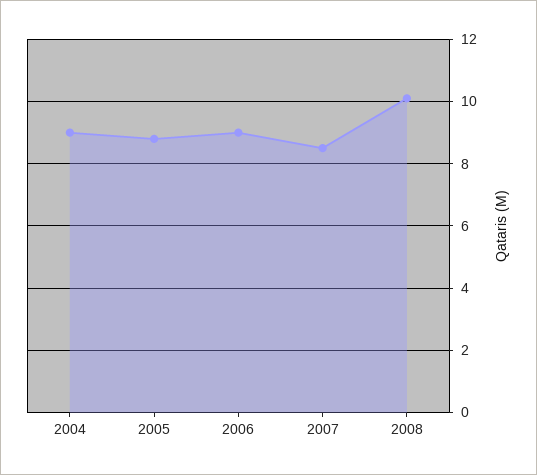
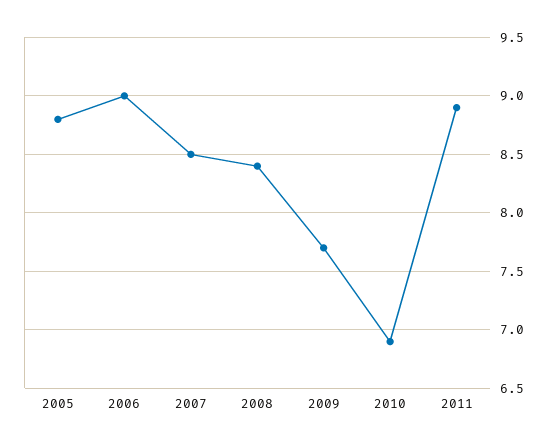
2004: 9 -> none
2008: 10 -> 8.4
2009: none -> 7.7
2010: none -> 6.9
2011: none -> 8.9

